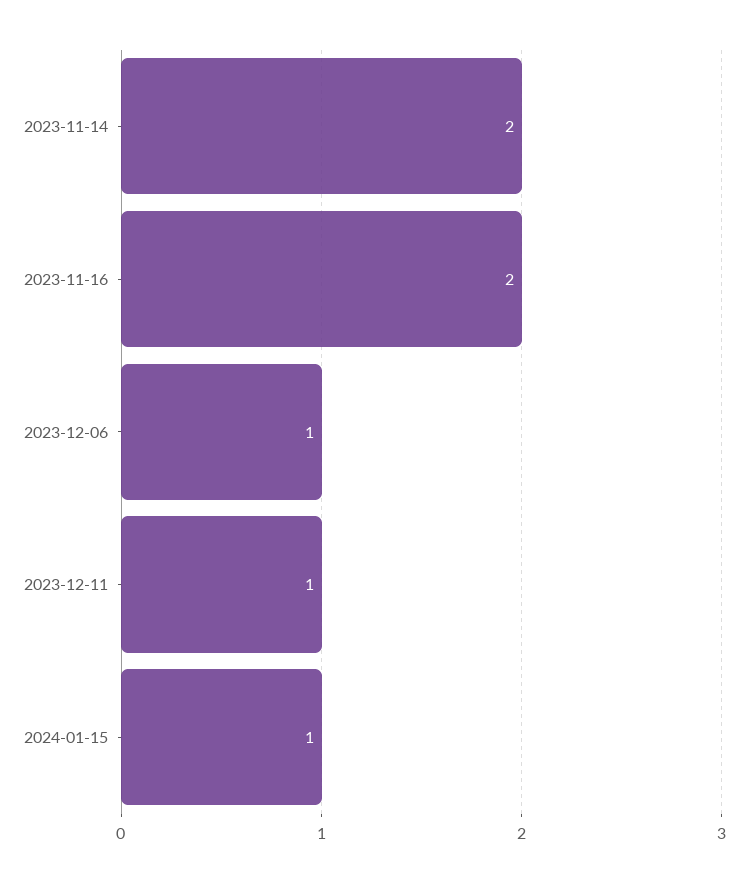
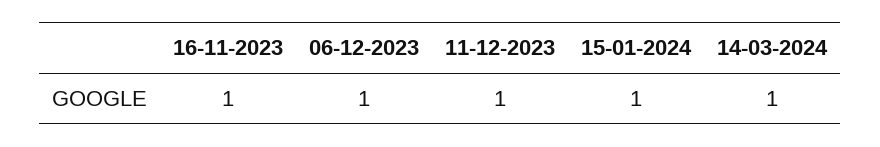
2023-11-14: 2 -> none
2023-11-16: 2 -> 1
14-03-2024: none -> 1

